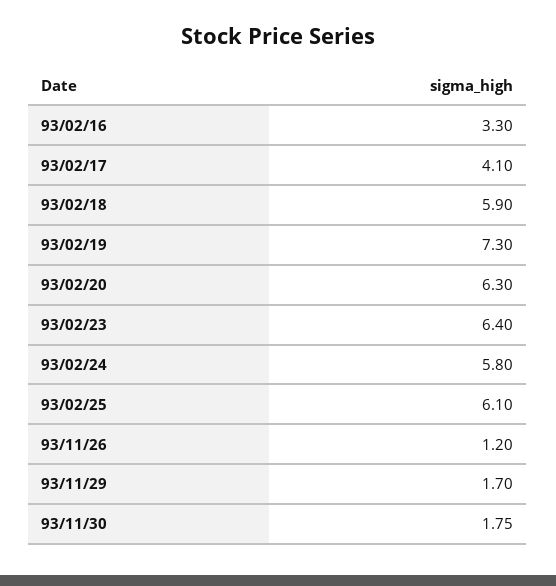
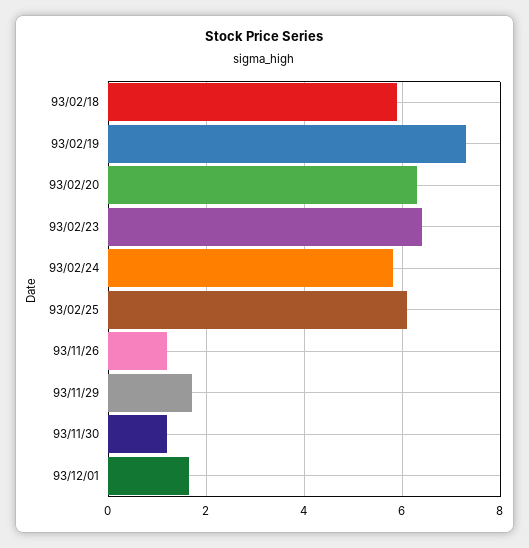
93/02/16: 3.3 -> none
93/02/17: 4.1 -> none
93/11/30: 1.75 -> 1.2
93/12/01: none -> 1.6

